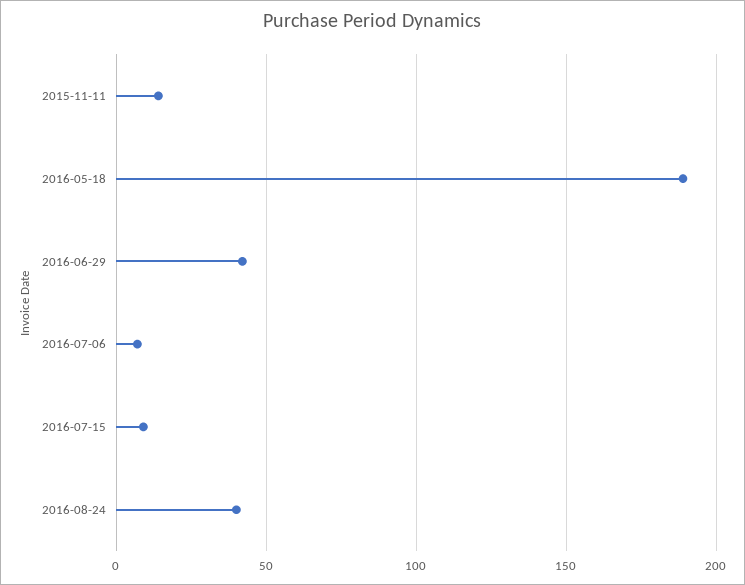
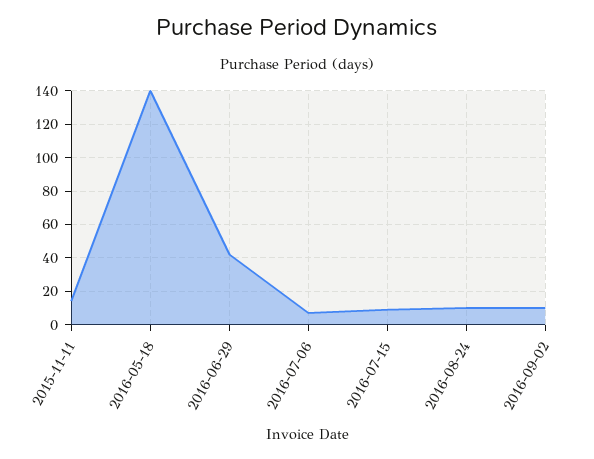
2016-05-18: 190 -> 140
2016-08-24: 40 -> 10
2016-09-02: none -> 10

